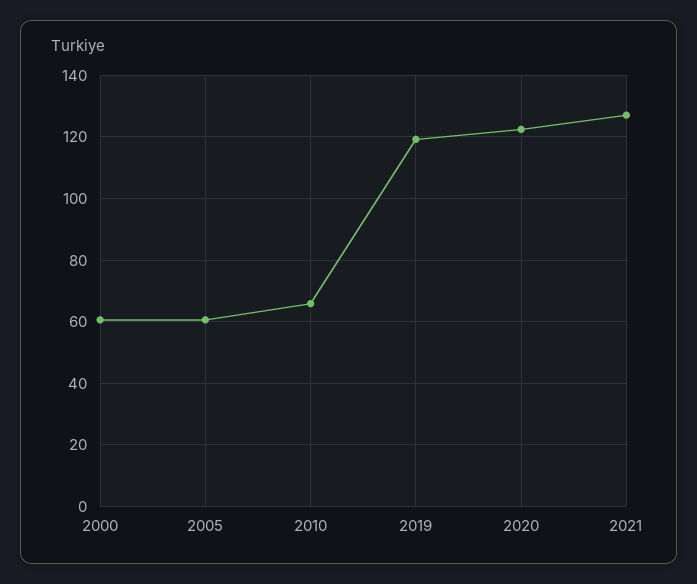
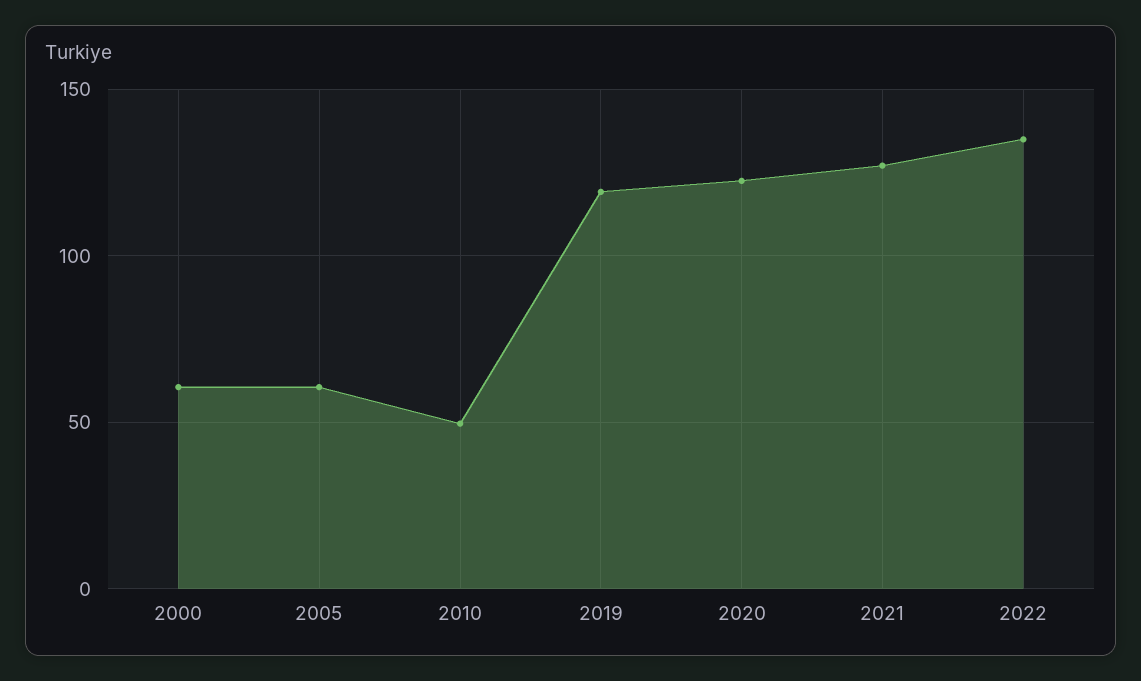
2010: 66 -> 50
2022: none -> 135

